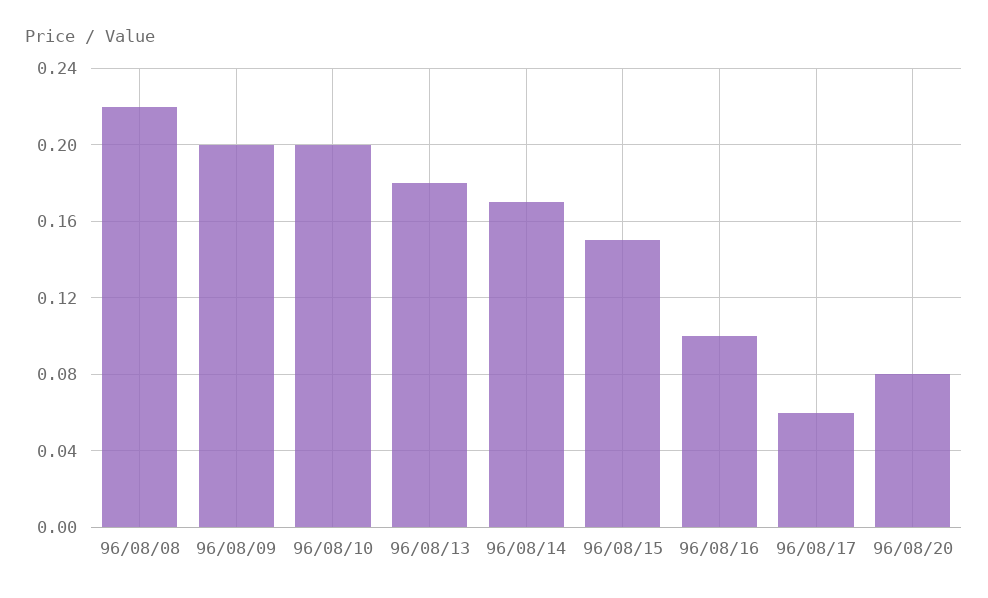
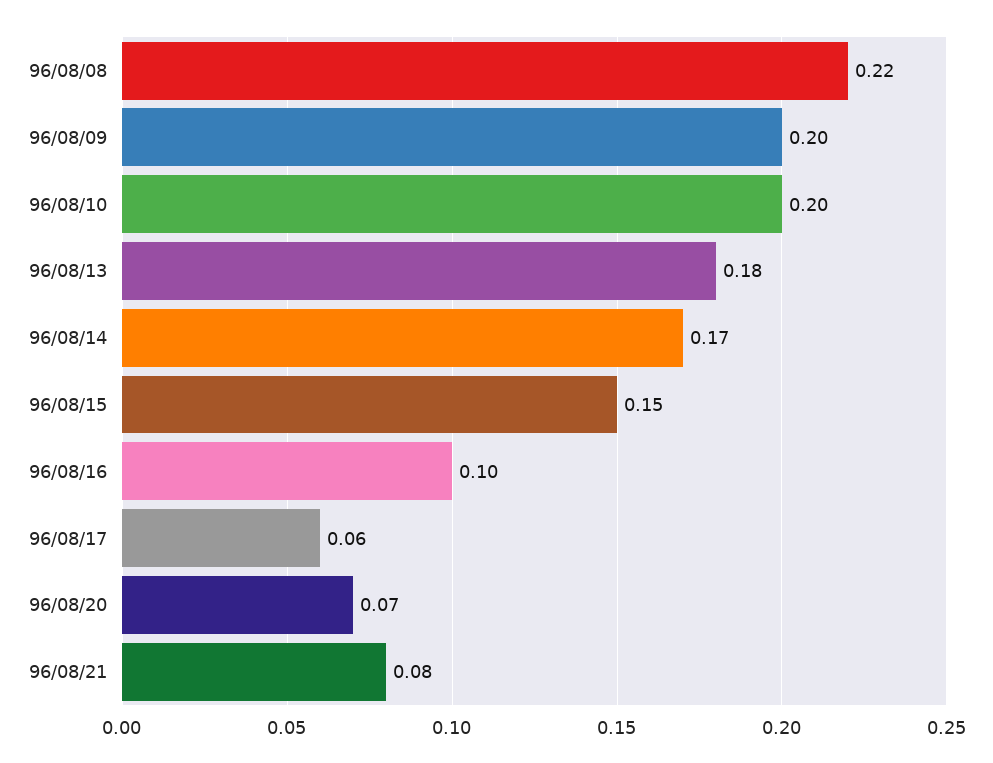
96/08/20: 0.08 -> 0.07
96/08/21: none -> 0.08

